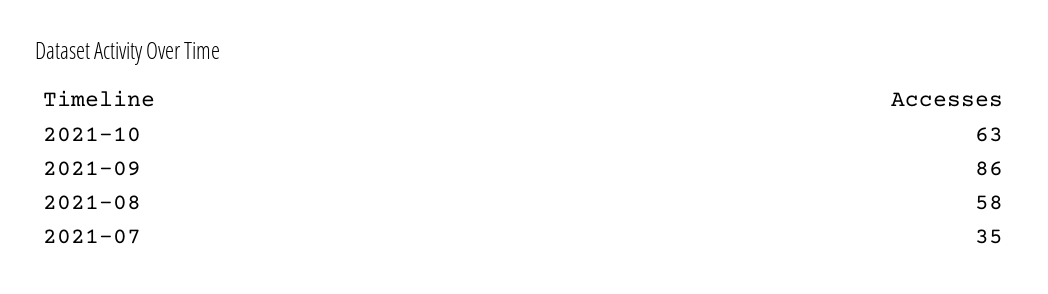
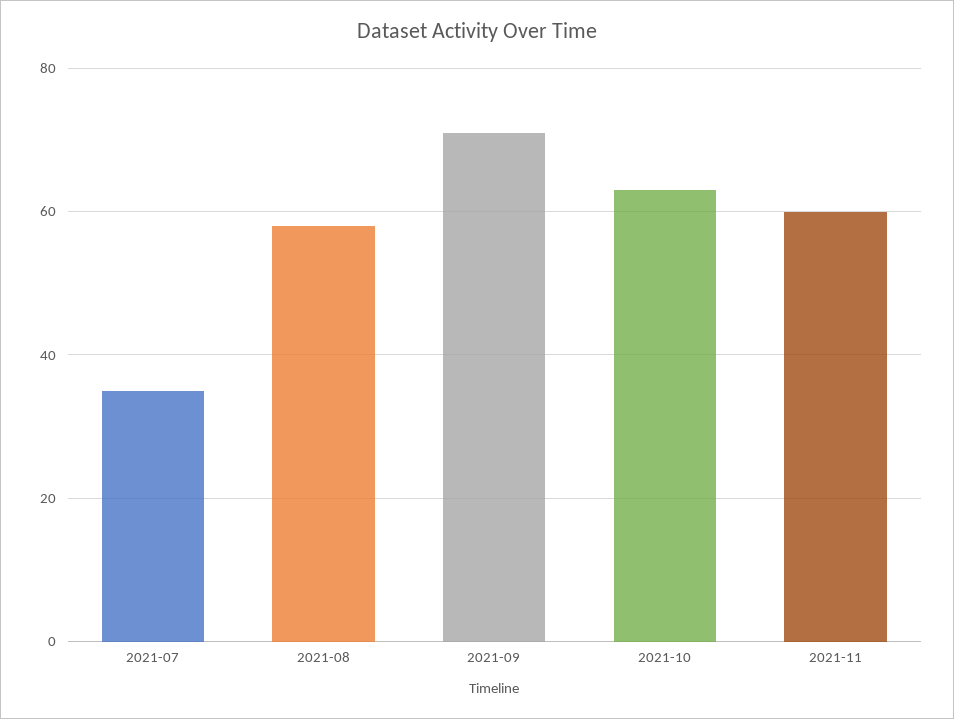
2021-09: 86 -> 70
2021-11: none -> 60

